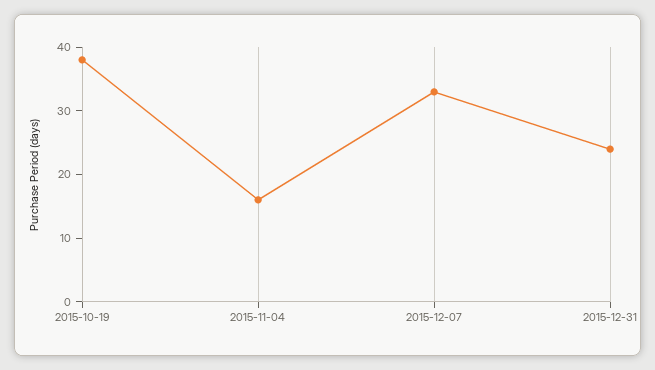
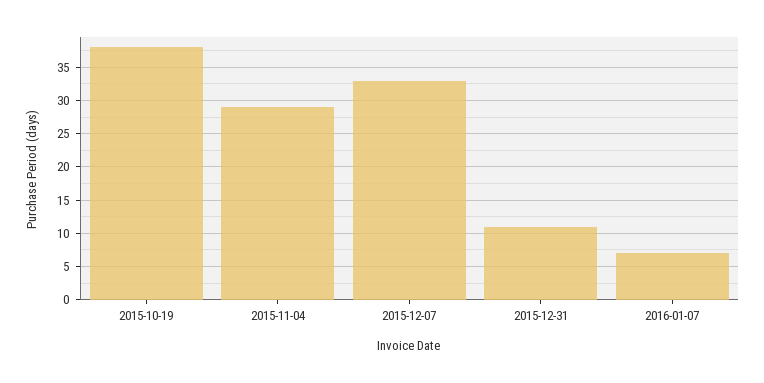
2015-11-04: 15 -> 29
2015-12-31: 25 -> 11
2016-01-07: none -> 7

